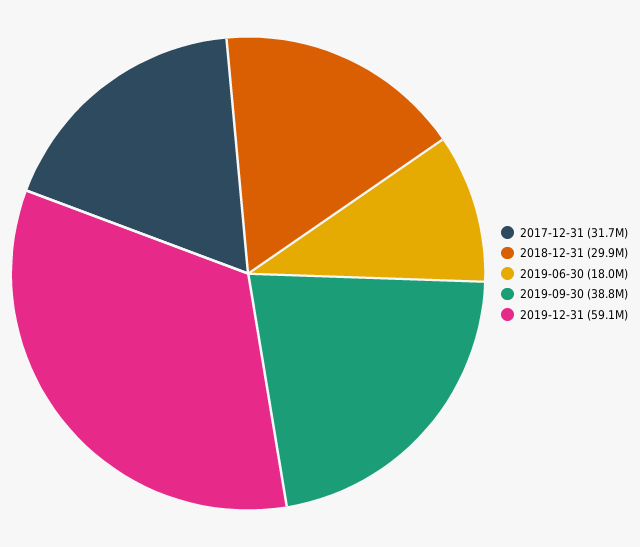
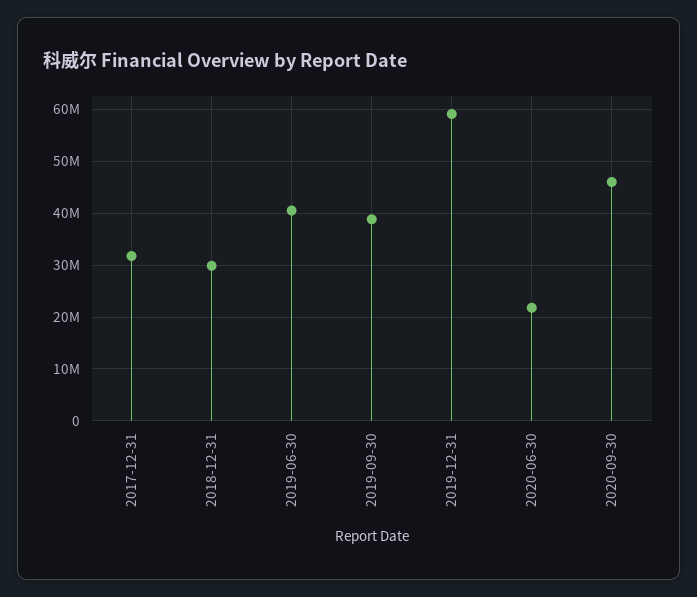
2019-06-30: 18000000 -> 40000000
2020-06-30: none -> 22000000
2020-09-30: none -> 46000000

